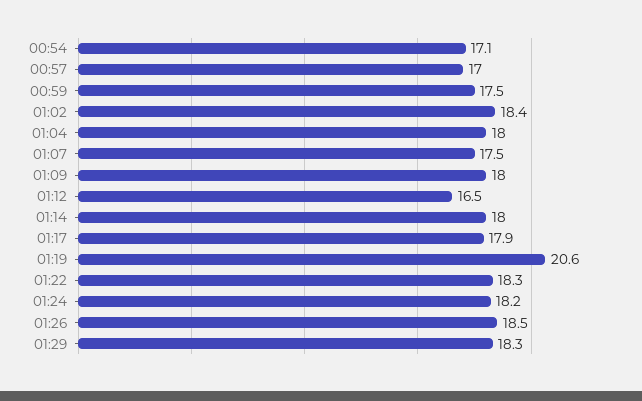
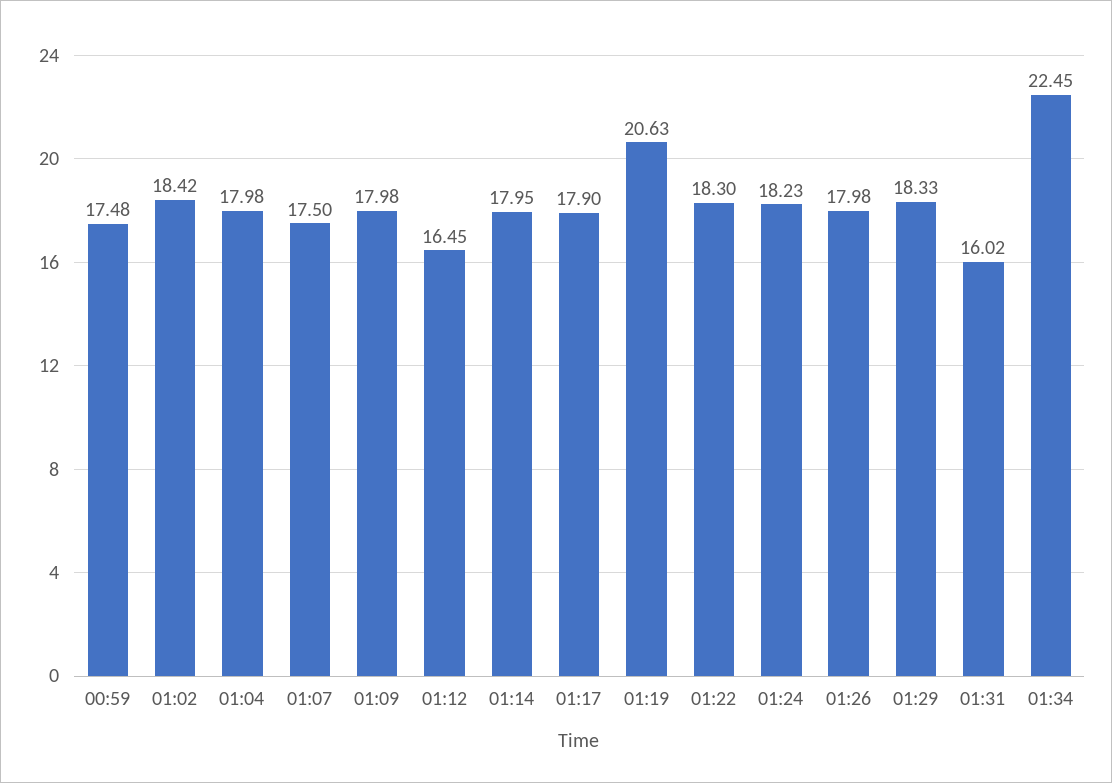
00:54: 17.1 -> none
00:57: 17 -> none
01:26: 18.5 -> 17.98
01:31: none -> 16.02
01:34: none -> 22.45

